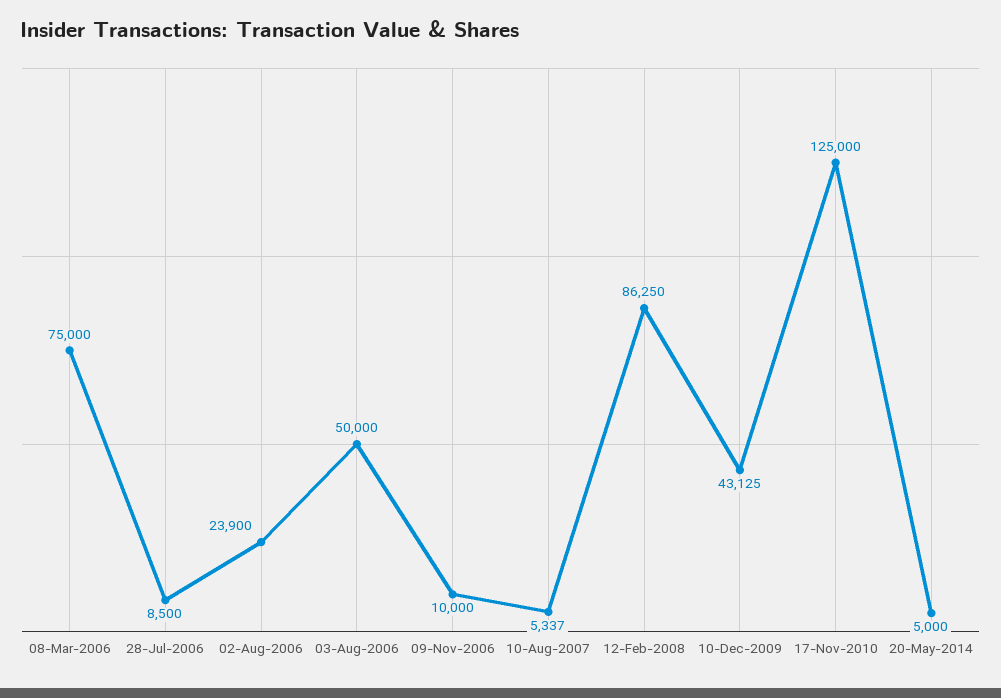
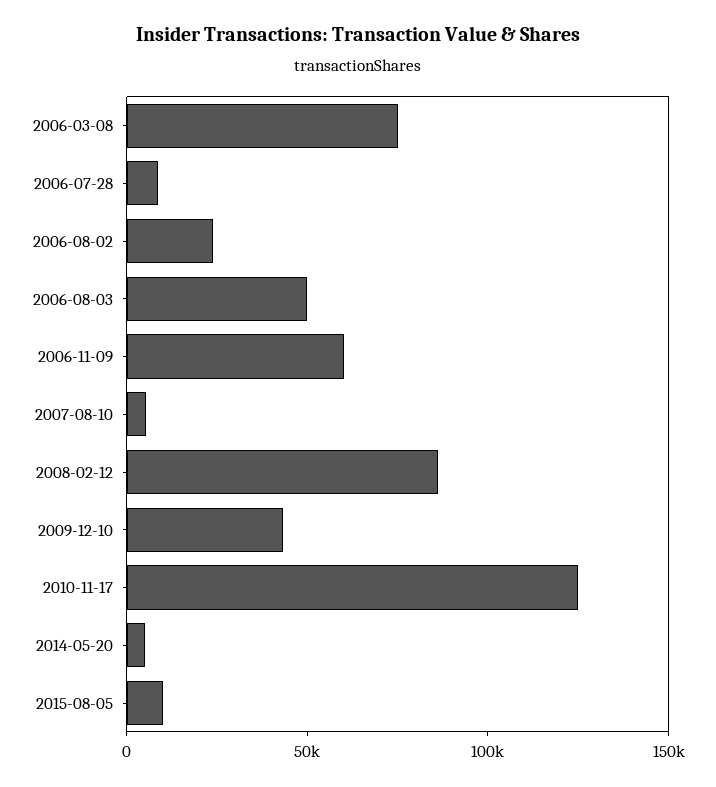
09-Nov-2006: 10000 -> 60000
2015-08-05: none -> 10000

